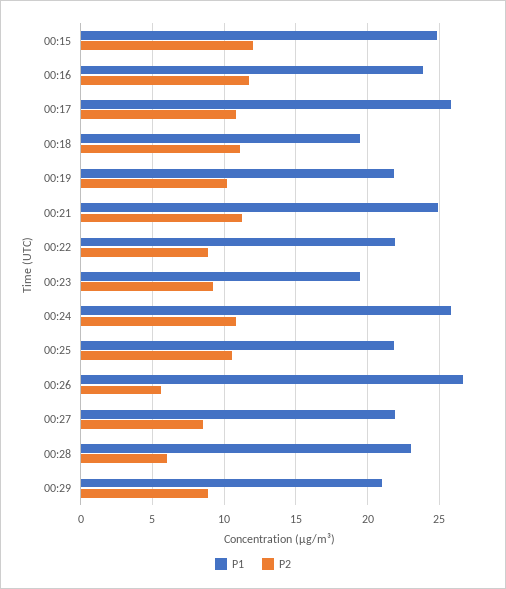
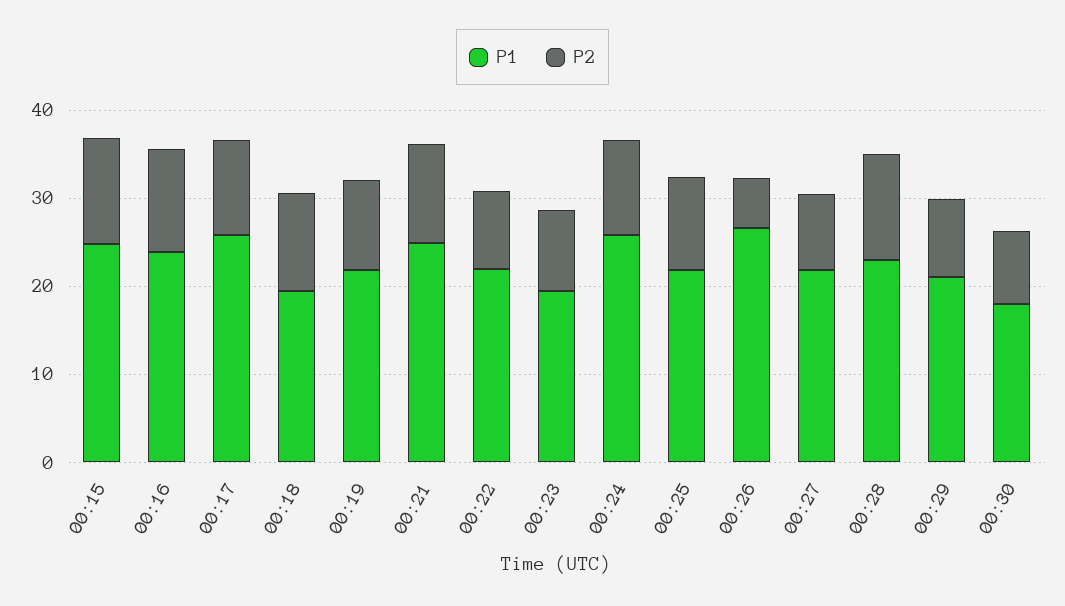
P2, 00:28: 6 -> 12
P1, 00:30: none -> 18
P2, 00:30: none -> 8

